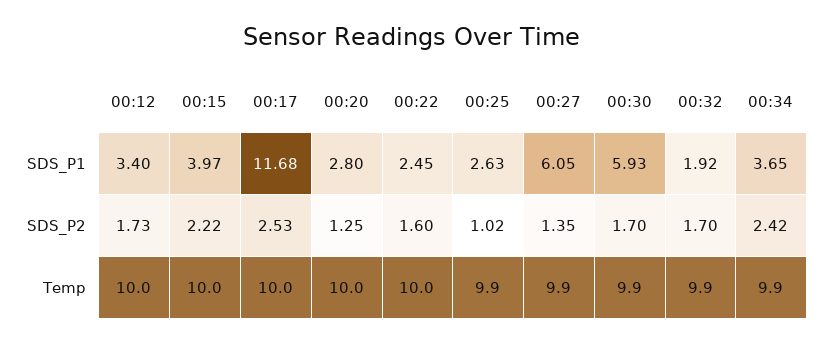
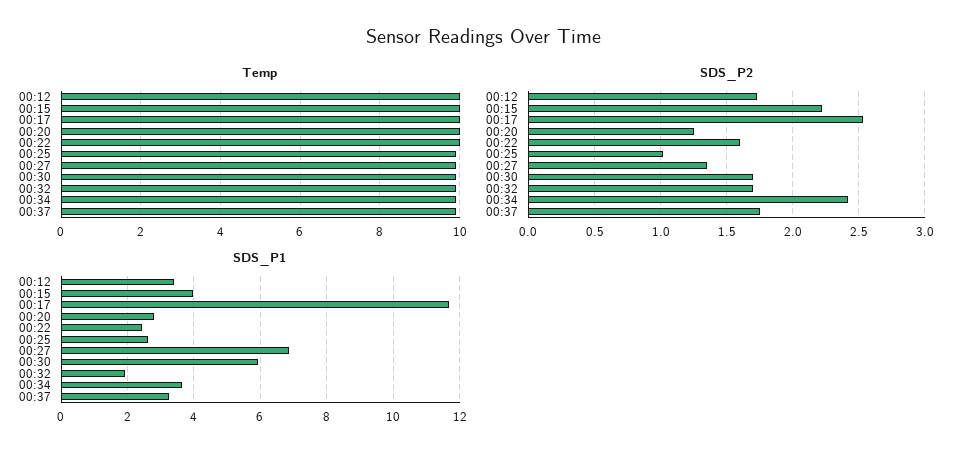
SDS_P1, 00:27: 6.05 -> 6.8
Temp, 00:37: none -> 10
SDS_P2, 00:37: none -> 1.75
SDS_P1, 00:37: none -> 3.2

